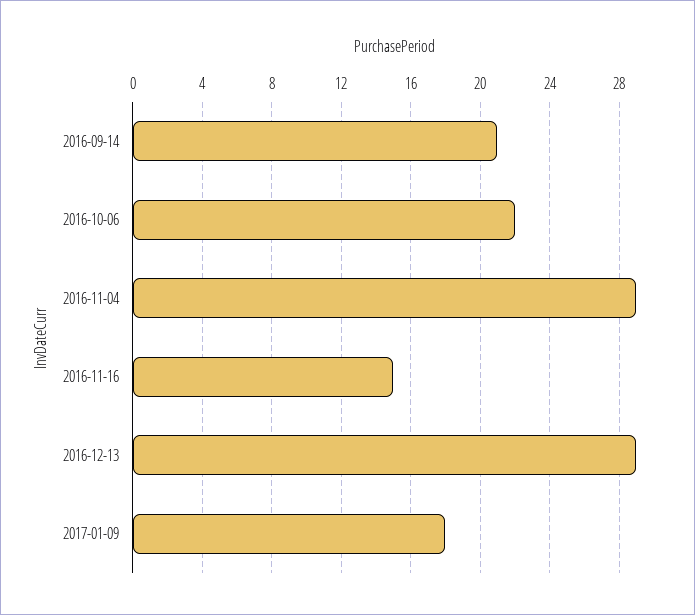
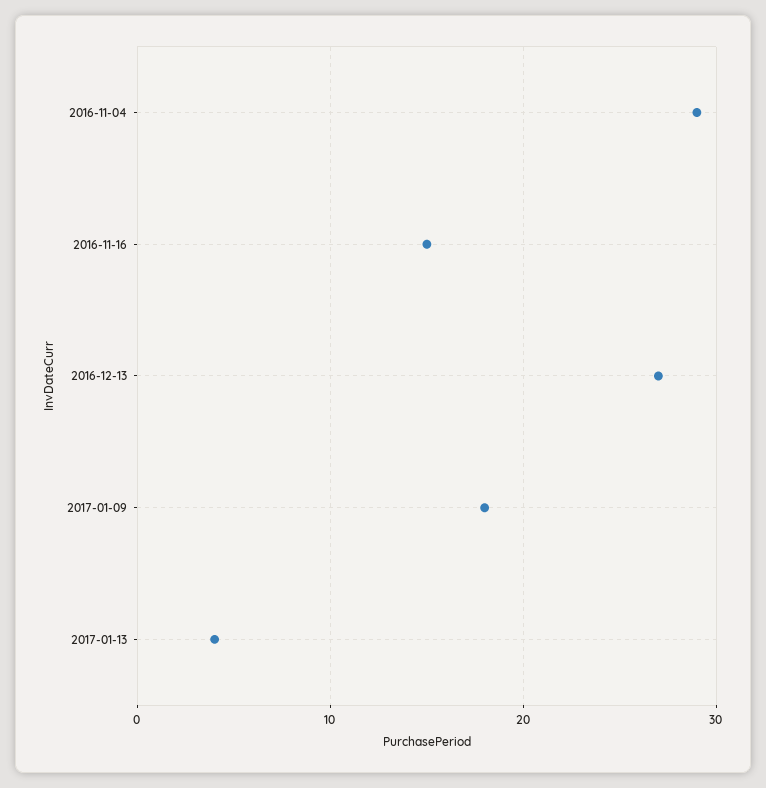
2016-09-14: 21 -> none
2016-10-06: 22 -> none
2016-12-13: 29 -> 27
2017-01-13: none -> 4

